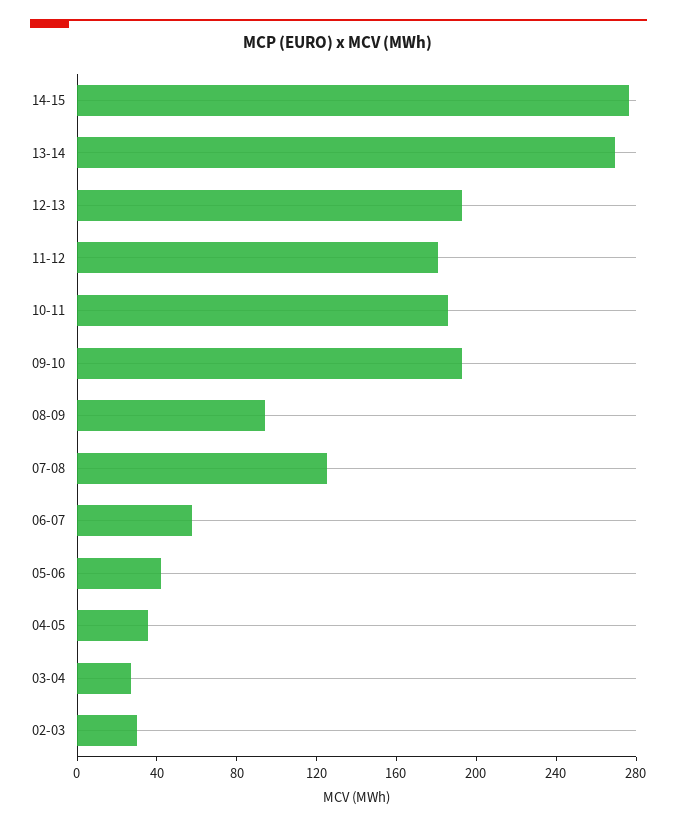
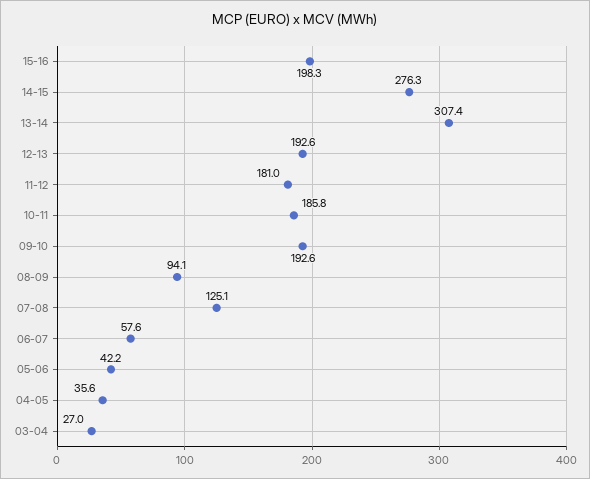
13-14: 270 -> 307.4
02-03: 30 -> none
15-16: none -> 198.3

